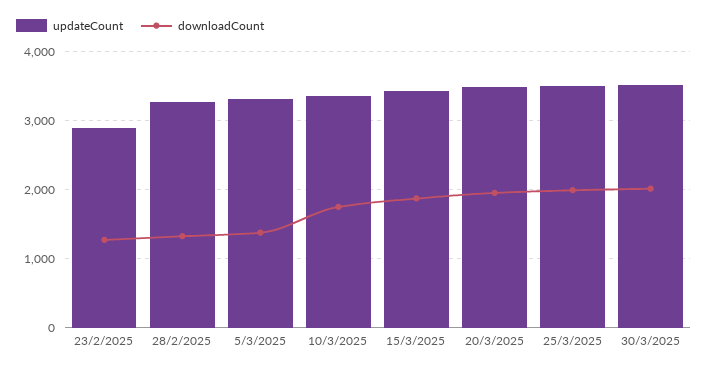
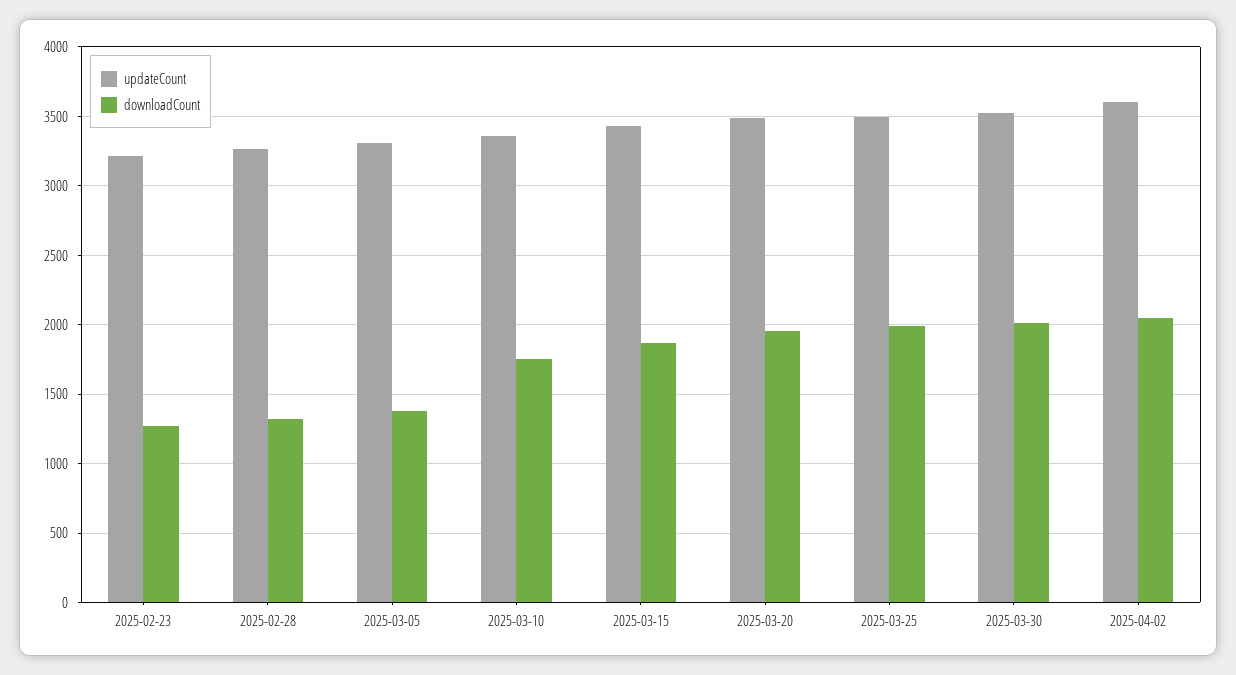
updateCount, 23/2/2025: 2900 -> 3200
updateCount, 2025-04-02: none -> 3600
downloadCount, 2025-04-02: none -> 2050

